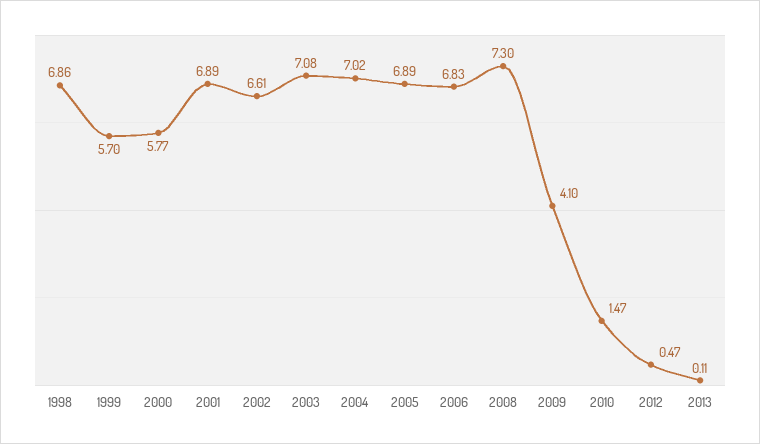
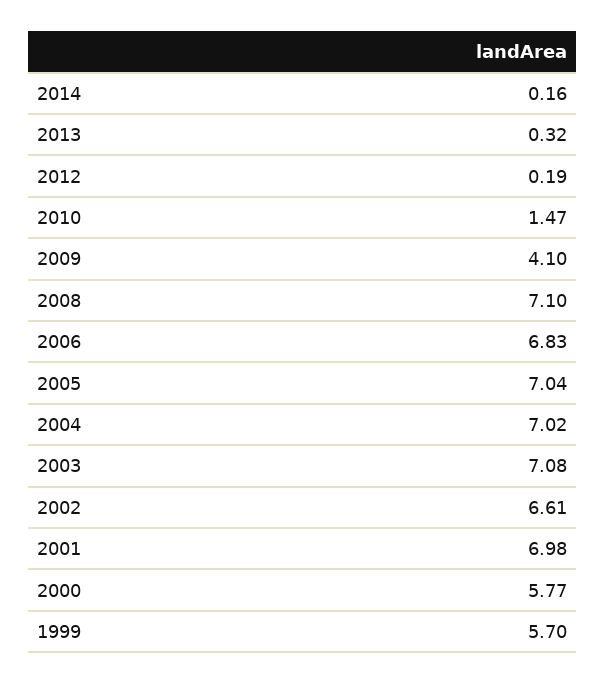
1998: 6.86 -> none
2001: 6.89 -> 6.98
2005: 6.89 -> 7.04
2008: 7.3 -> 7.1
2012: 0.47 -> 0.19
2013: 0.11 -> 0.32
2014: none -> 0.16

